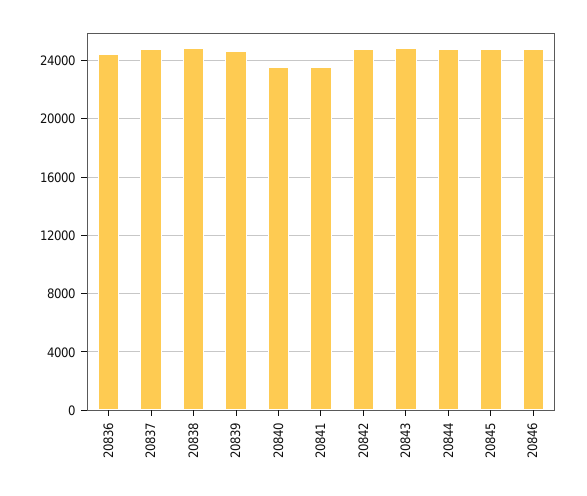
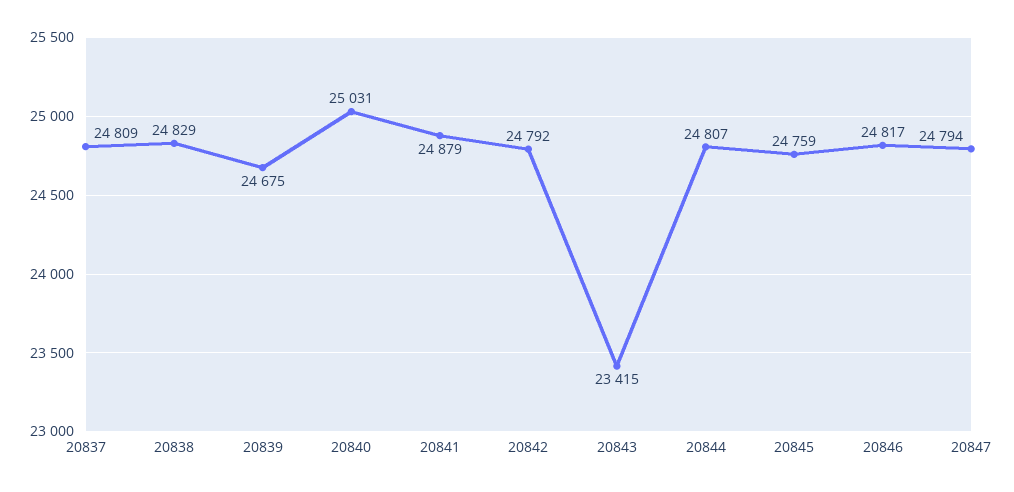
20836: 24500 -> none
20840: 23500 -> 25031
20841: 23500 -> 24879
20843: 25000 -> 23415
20847: none -> 24794

